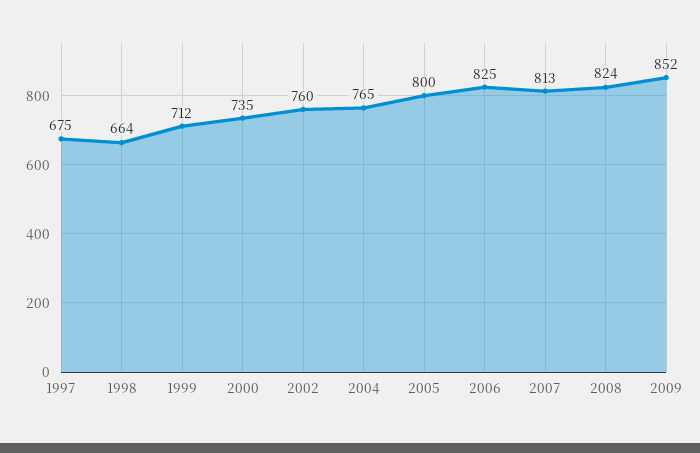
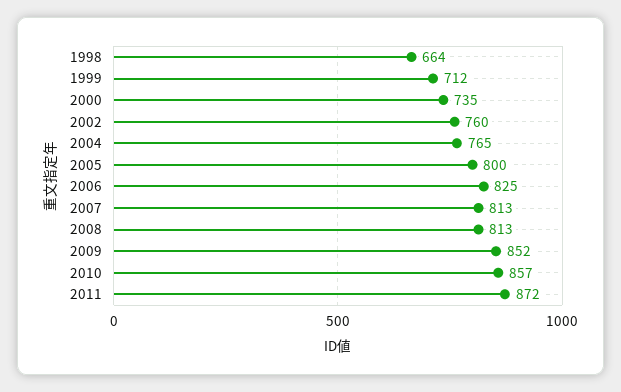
1997: 675 -> none
2008: 824 -> 813
2010: none -> 857
2011: none -> 872

